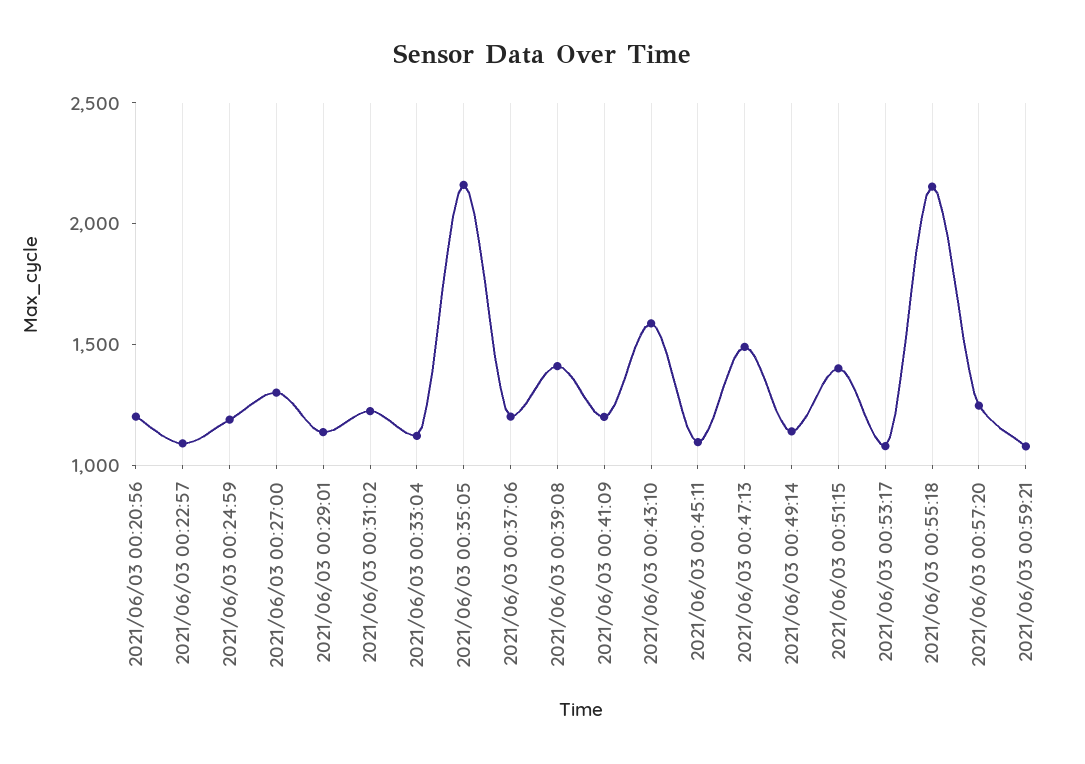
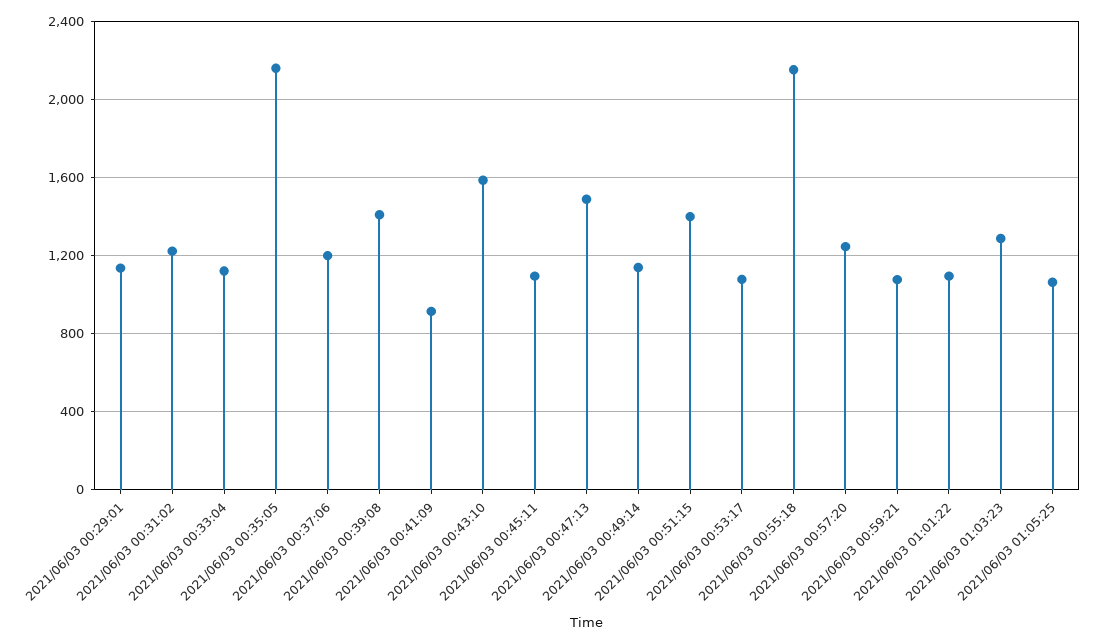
2021/06/03 00:20:56: 1200 -> none
2021/06/03 00:22:57: 1100 -> none
2021/06/03 00:24:59: 1200 -> none
2021/06/03 00:27:00: 1300 -> none
2021/06/03 00:41:09: 1200 -> 900
2021/06/03 01:01:22: none -> 1100
2021/06/03 01:03:23: none -> 1300
2021/06/03 01:05:25: none -> 1050

